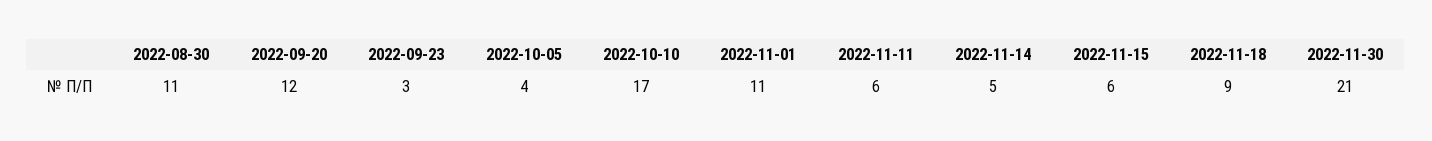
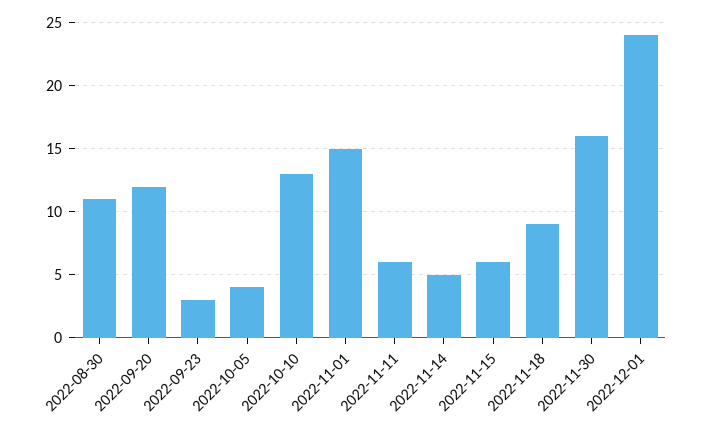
2022-10-10: 17 -> 13
2022-11-01: 11 -> 15
2022-11-30: 21 -> 16
2022-12-01: none -> 24

